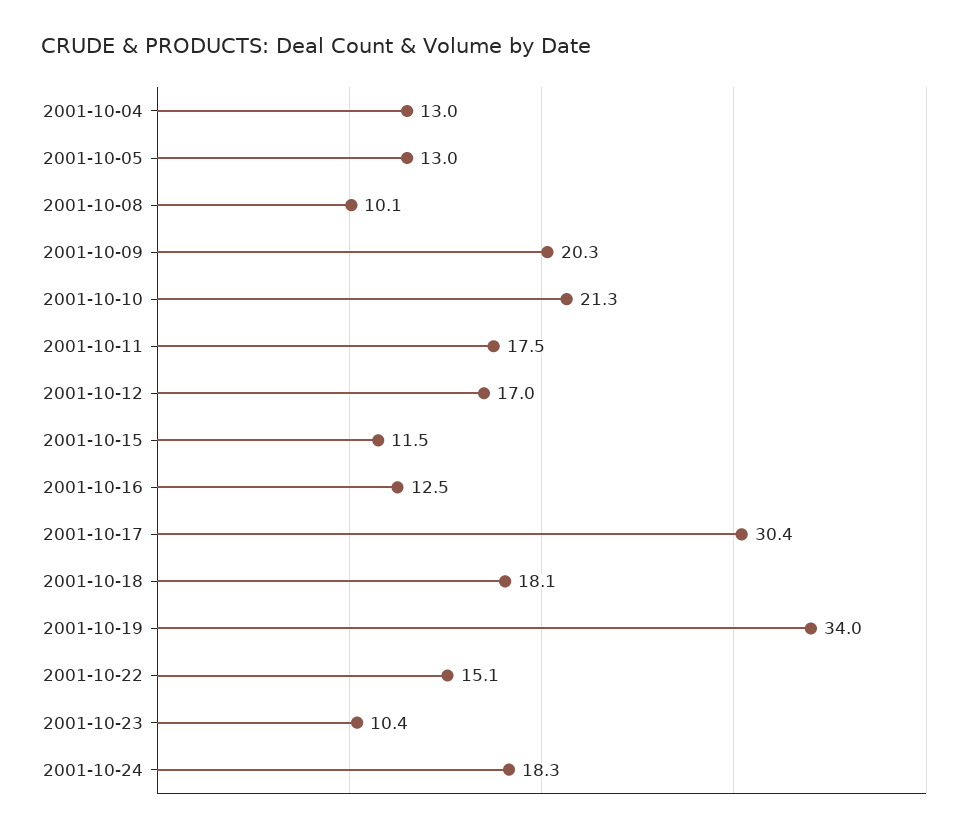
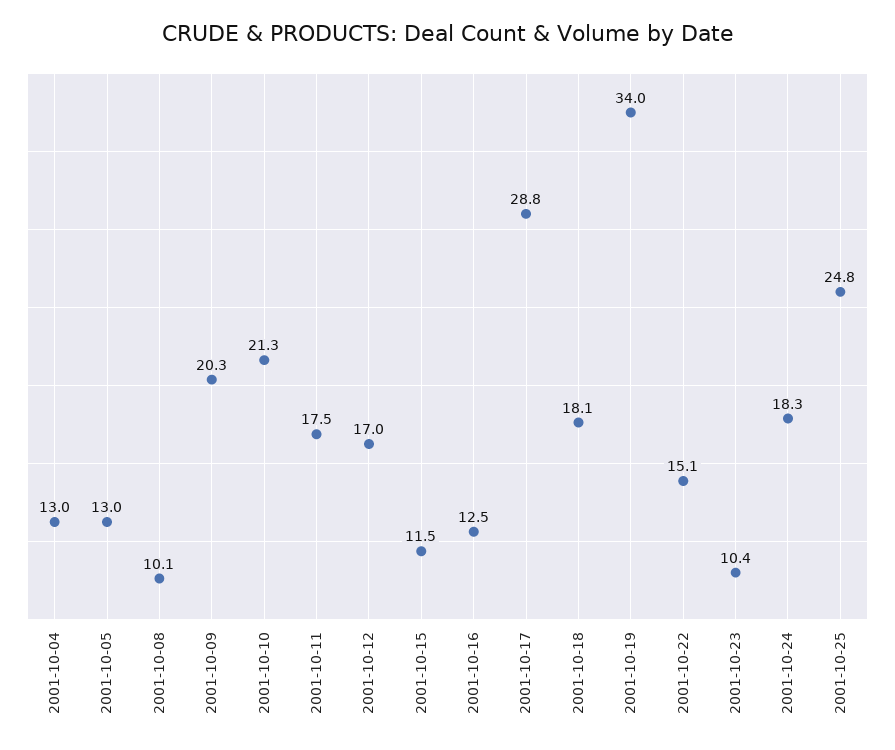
2001-10-17: 30.4 -> 28.8
2001-10-25: none -> 24.8

